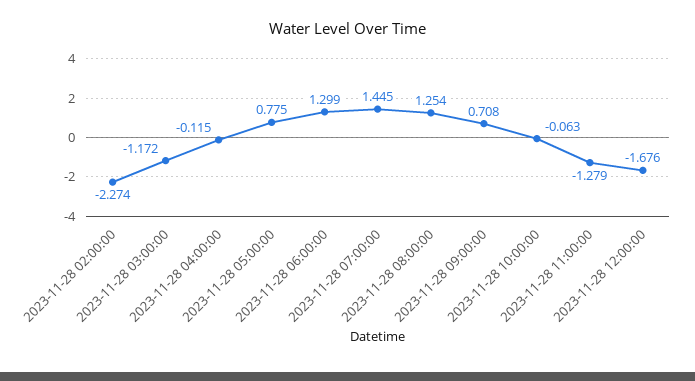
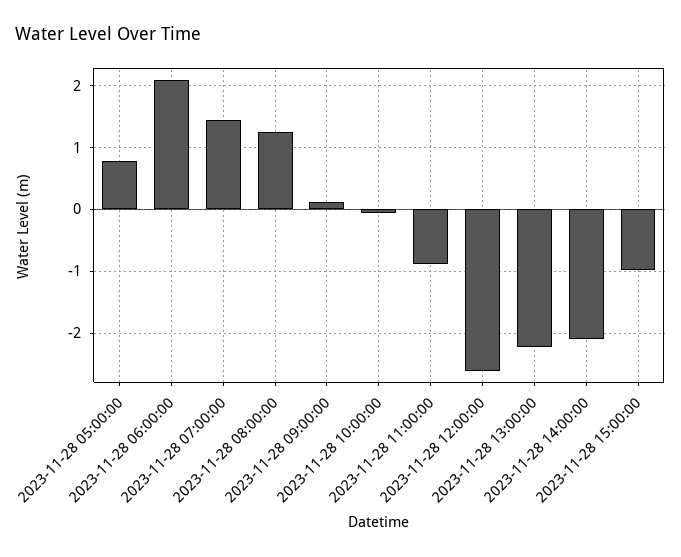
2023-11-28 02:00:00: -2.274 -> none
2023-11-28 03:00:00: -1.172 -> none
2023-11-28 04:00:00: -0.115 -> none
2023-11-28 06:00:00: 1.299 -> 2.1
2023-11-28 09:00:00: 0.708 -> 0.1
2023-11-28 11:00:00: -1.279 -> -0.9
2023-11-28 12:00:00: -1.676 -> -2.6
2023-11-28 13:00:00: none -> -2.2
2023-11-28 14:00:00: none -> -2.1
2023-11-28 15:00:00: none -> -1

